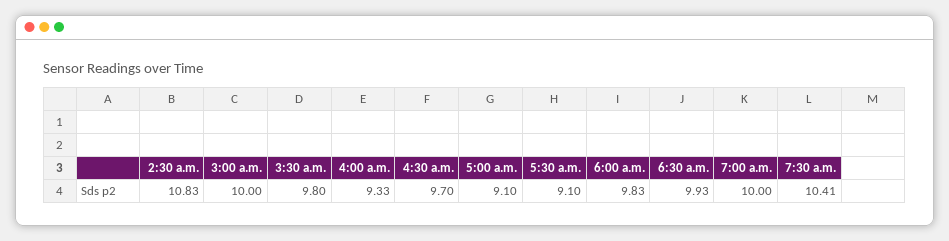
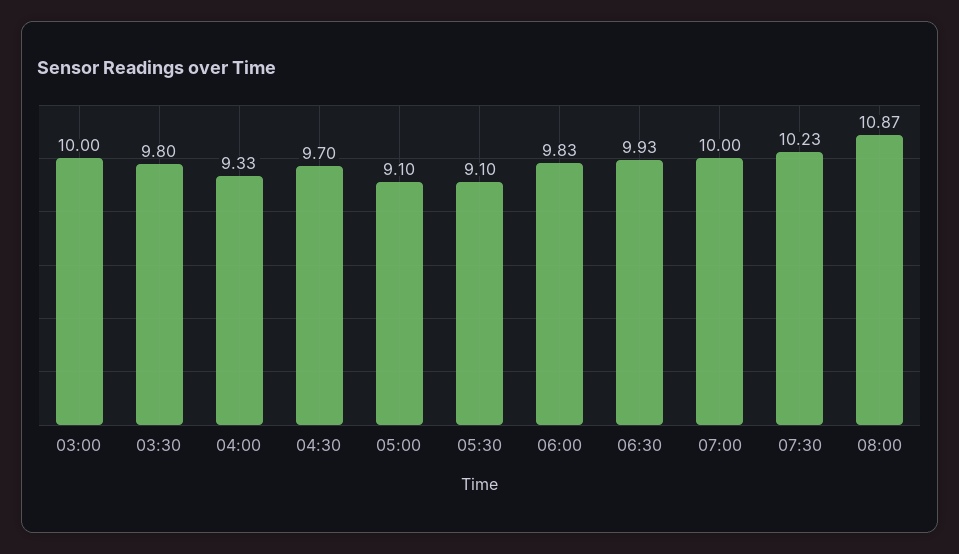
2:30 a.m.: 10.83 -> none
7:30 a.m.: 10.41 -> 10.23
08:00: none -> 10.87

